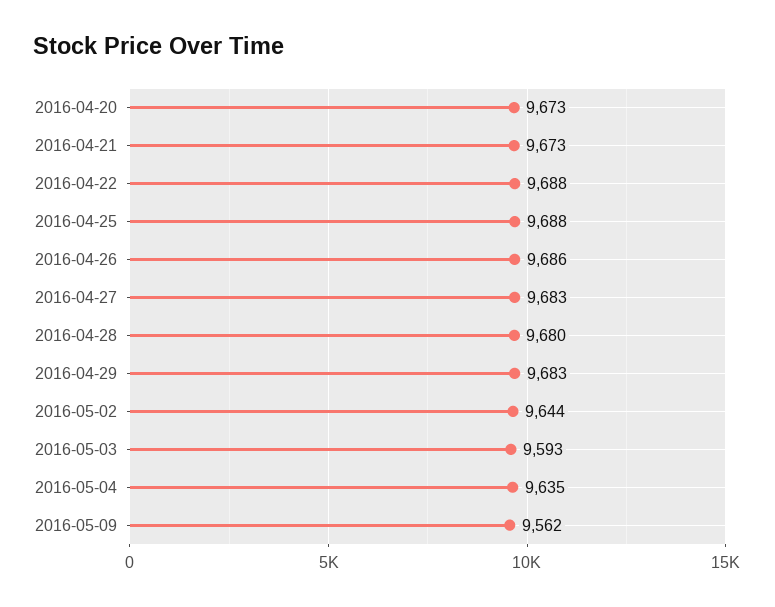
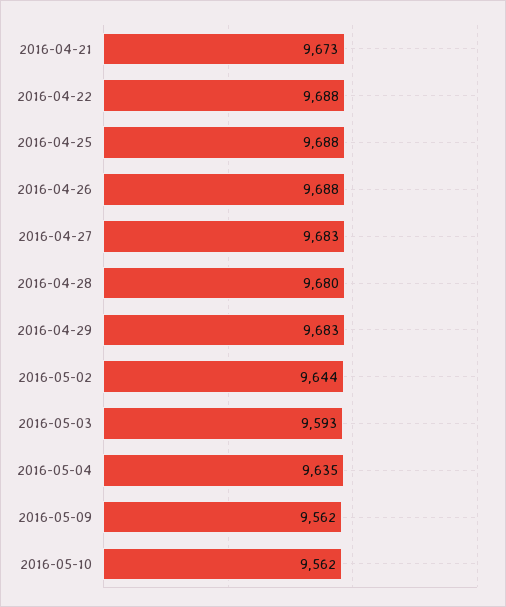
2016-04-20: 9673 -> none
2016-04-26: 9686 -> 9688
2016-05-10: none -> 9562

